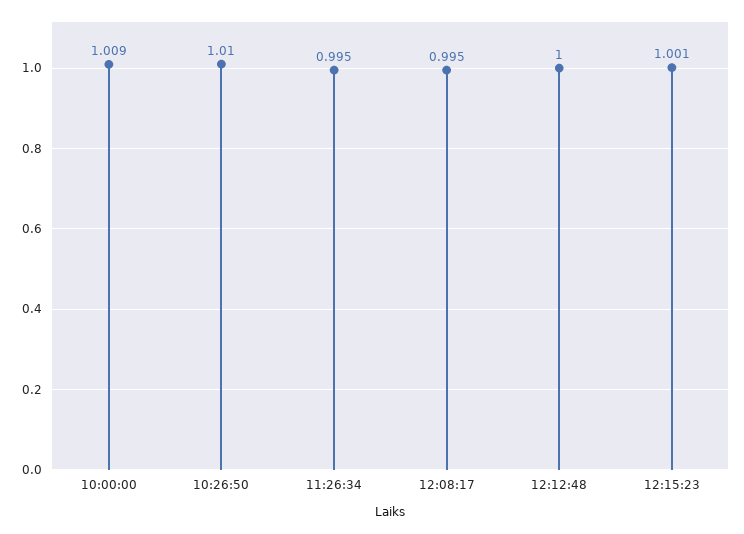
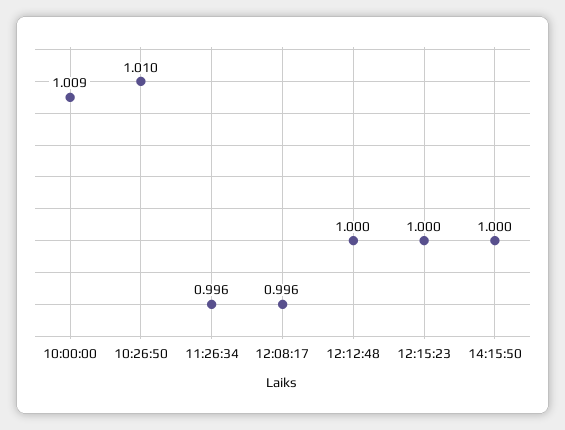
11:26:34: 0.995 -> 0.996
12:08:17: 0.995 -> 0.996
12:15:23: 1.001 -> 1
14:15:50: none -> 1

